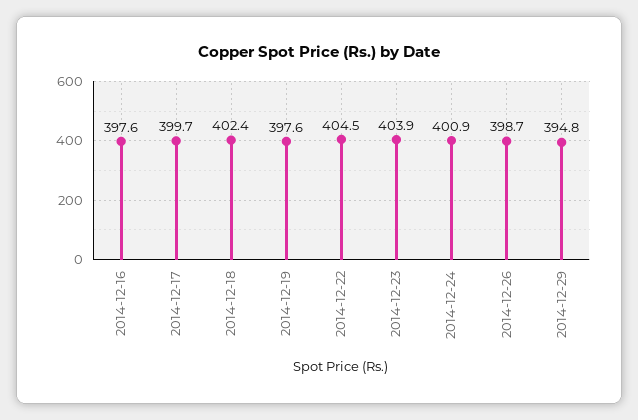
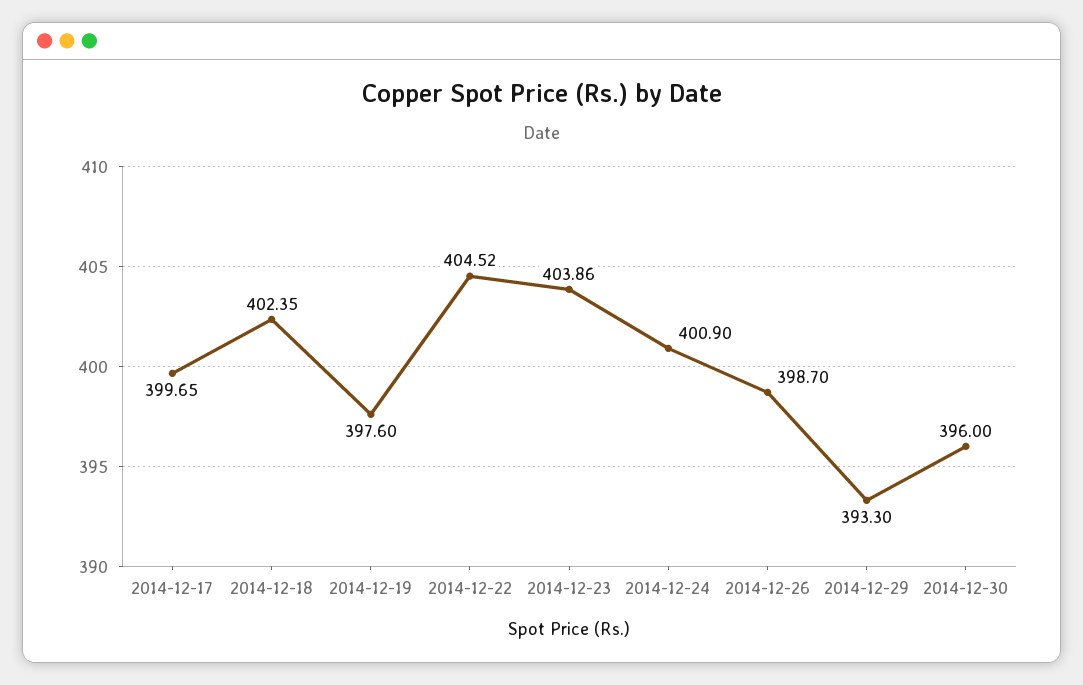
2014-12-16: 397.6 -> none
2014-12-29: 394.8 -> 393.3
2014-12-30: none -> 396

